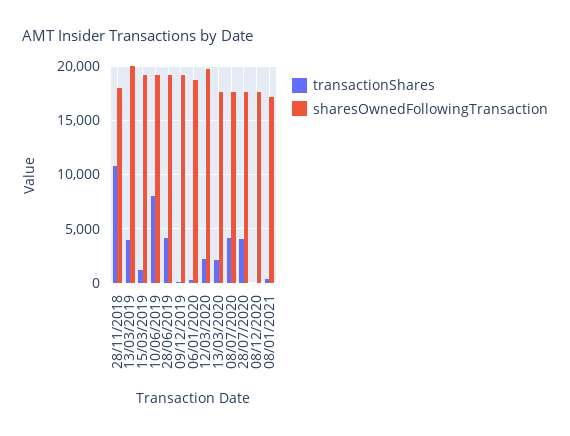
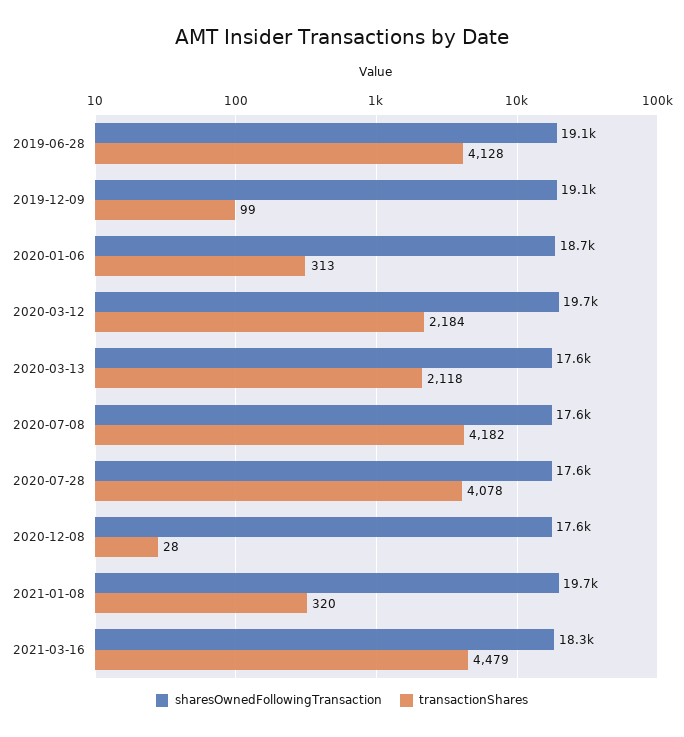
transactionShares, 28/11/2018: 11000 -> none
sharesOwnedFollowingTransaction, 28/11/2018: 18000 -> none
transactionShares, 13/03/2019: 4000 -> none
sharesOwnedFollowingTransaction, 13/03/2019: 20000 -> none
transactionShares, 15/03/2019: 1000 -> none
sharesOwnedFollowingTransaction, 15/03/2019: 19000 -> none
transactionShares, 10/06/2019: 8000 -> none
sharesOwnedFollowingTransaction, 10/06/2019: 19000 -> none
sharesOwnedFollowingTransaction, 08/01/2021: 17000 -> 19700
sharesOwnedFollowingTransaction, 2021-03-16: none -> 18300
transactionShares, 2021-03-16: none -> 4479

